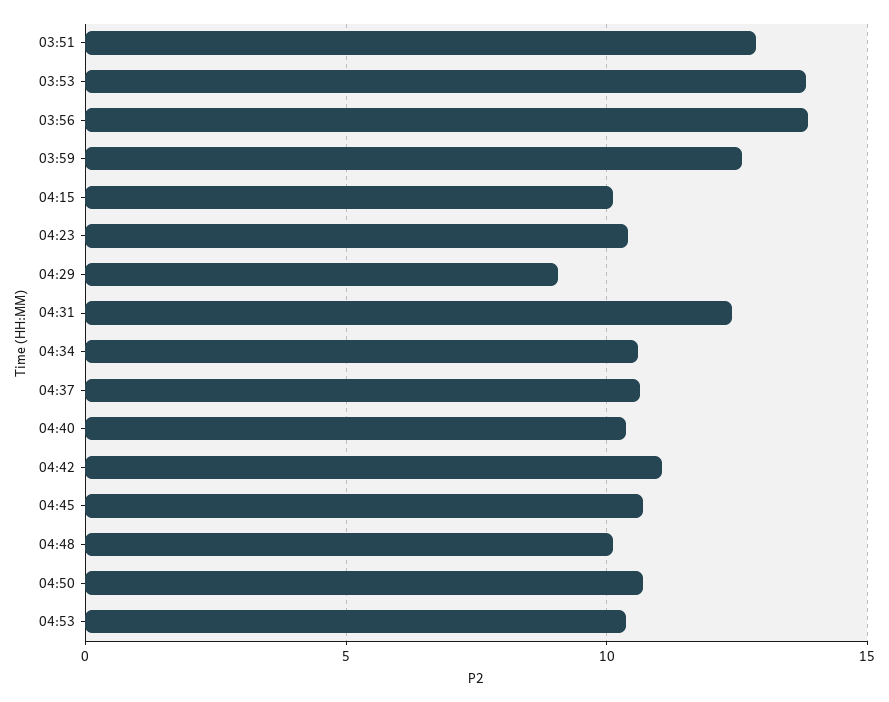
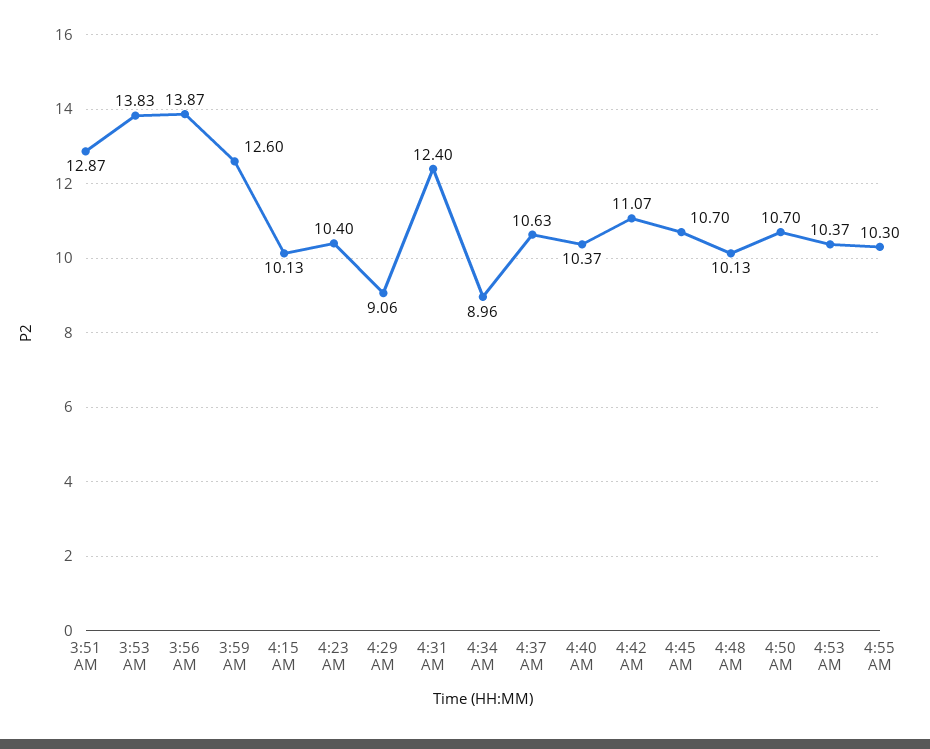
04:34: 10.5 -> 8.96
4:55 AM: none -> 10.3

